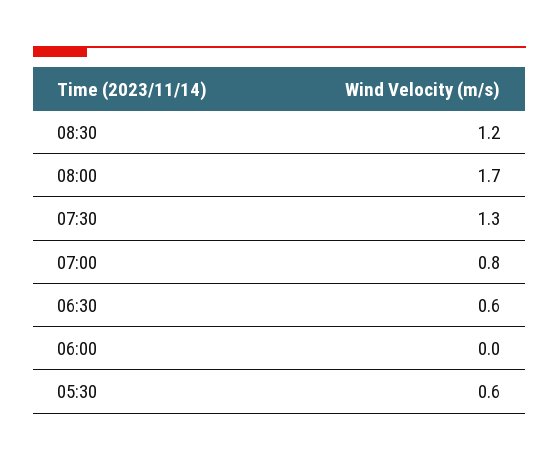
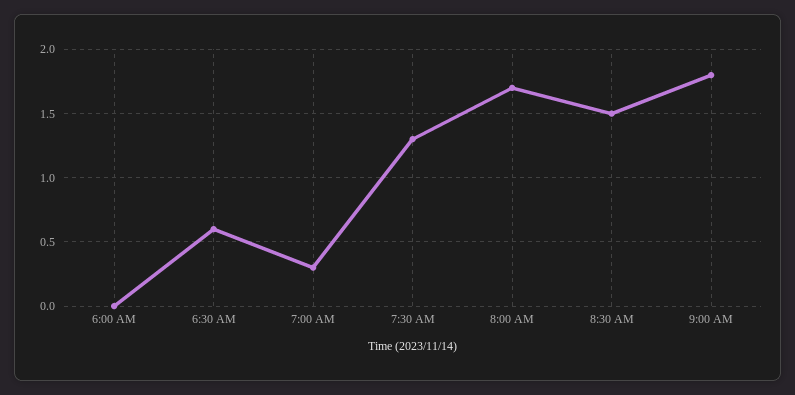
08:30: 1.2 -> 1.5
07:00: 0.8 -> 0.3
05:30: 0.6 -> none
9:00 AM: none -> 1.8

